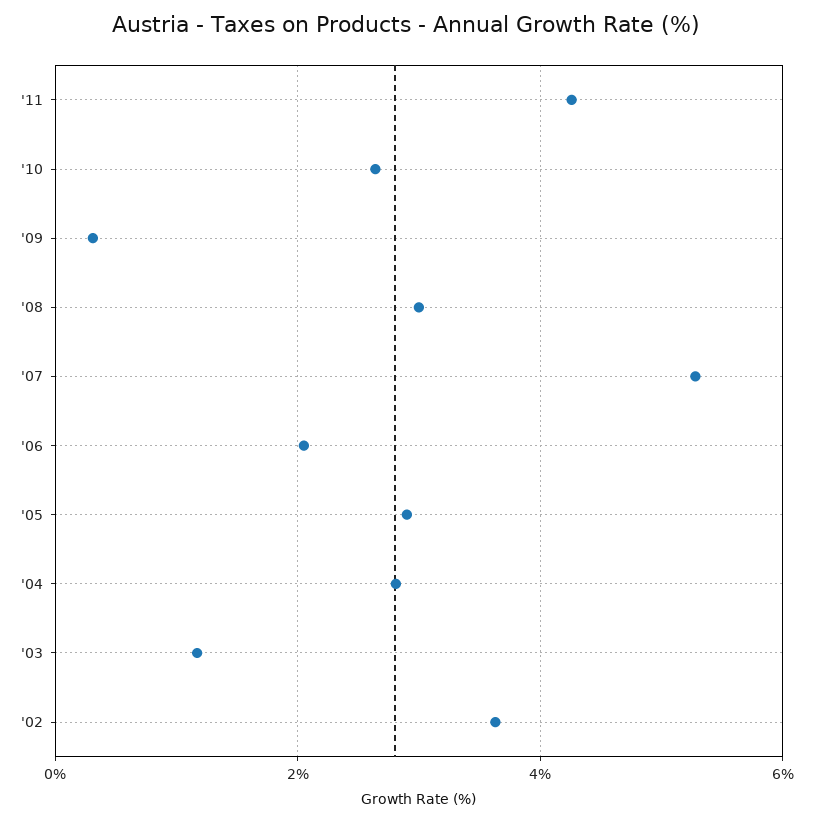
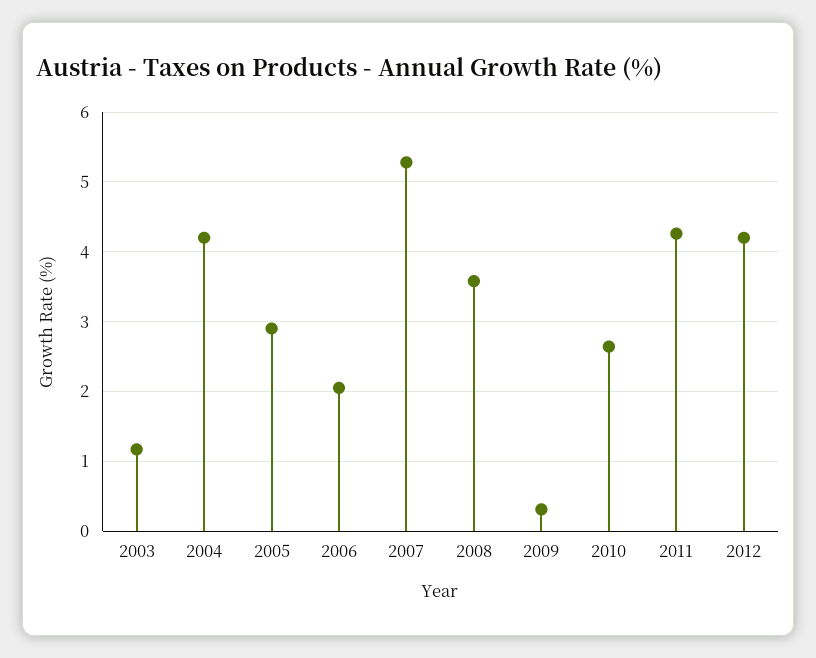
'08: 3 -> 3.6
'04: 2.8 -> 4.2
'02: 3.6 -> none
2012: none -> 4.2

